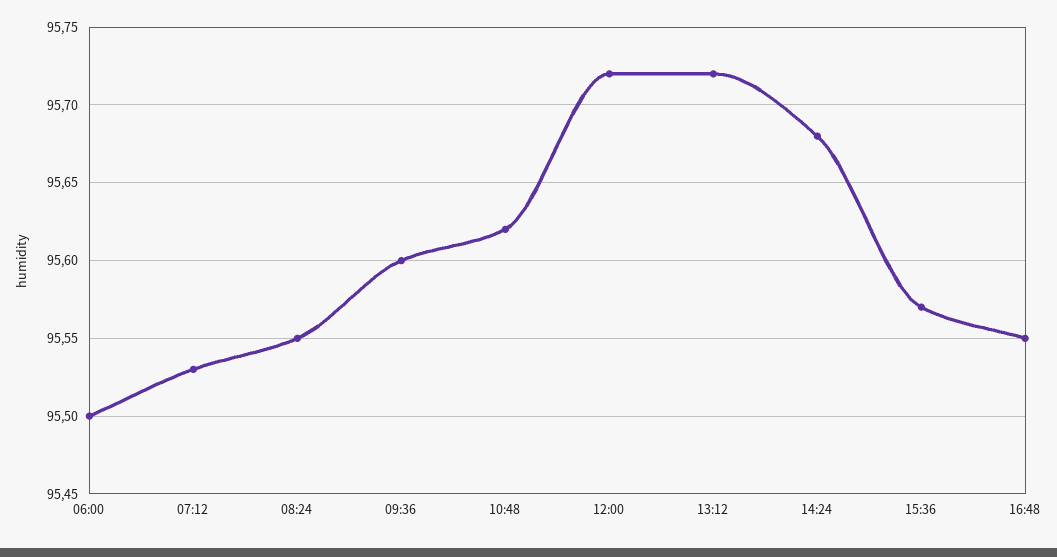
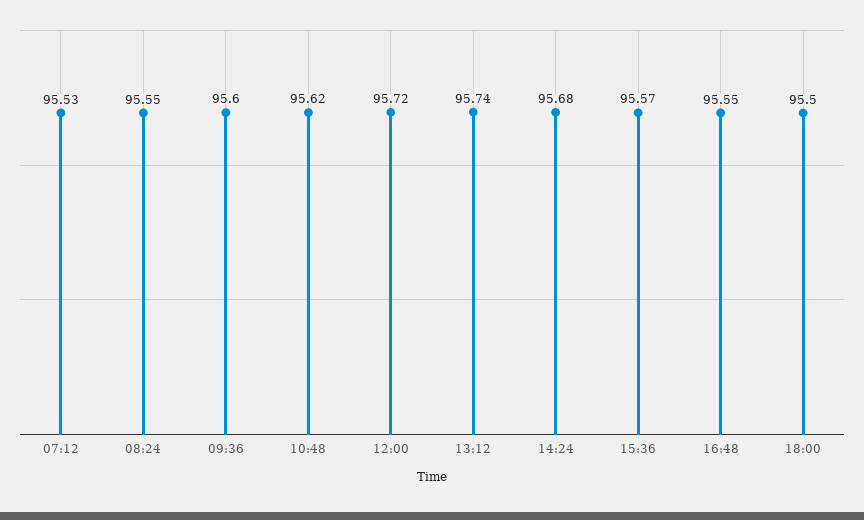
06:00: 95.5 -> none
13:12: 95.72 -> 95.74
18:00: none -> 95.5

